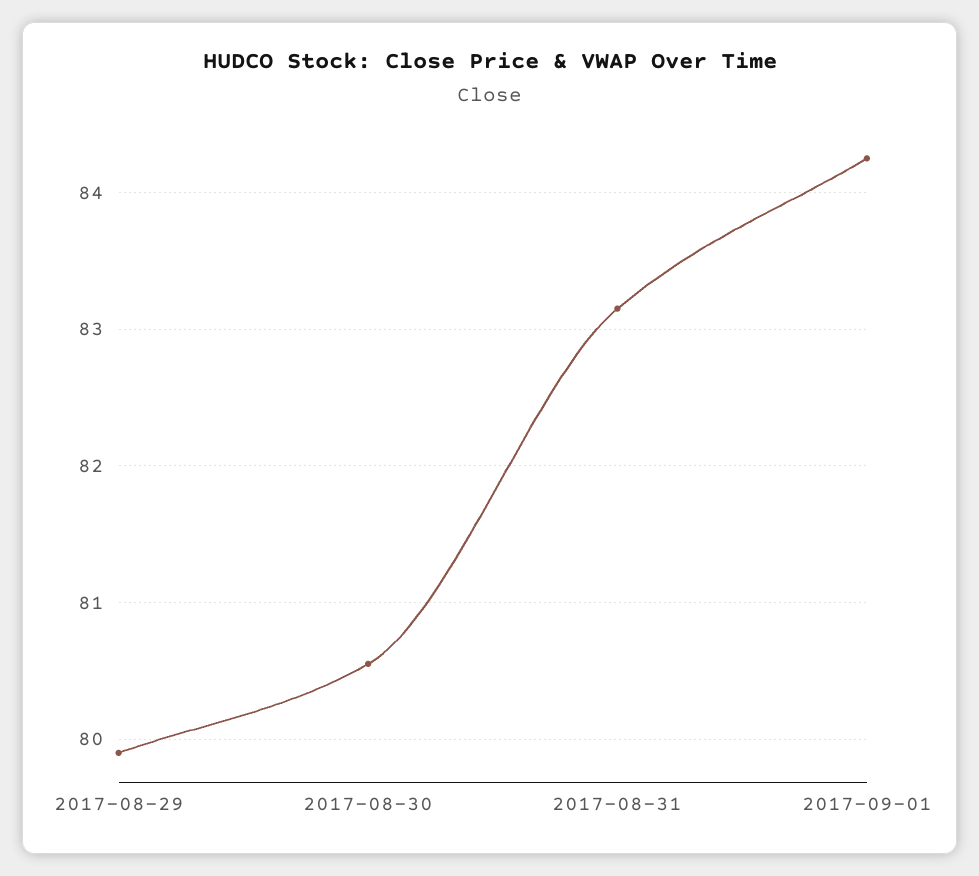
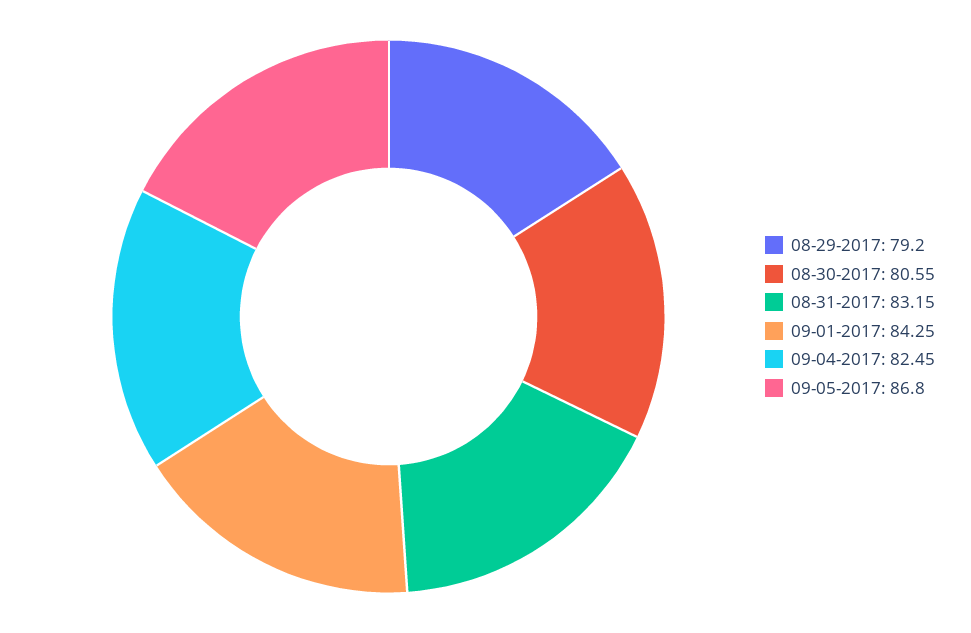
2017-08-29: 79.9 -> 79.2
09-04-2017: none -> 82.45
09-05-2017: none -> 86.8

